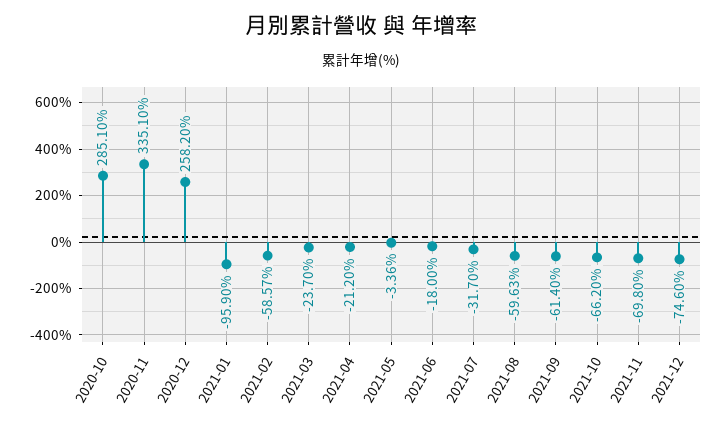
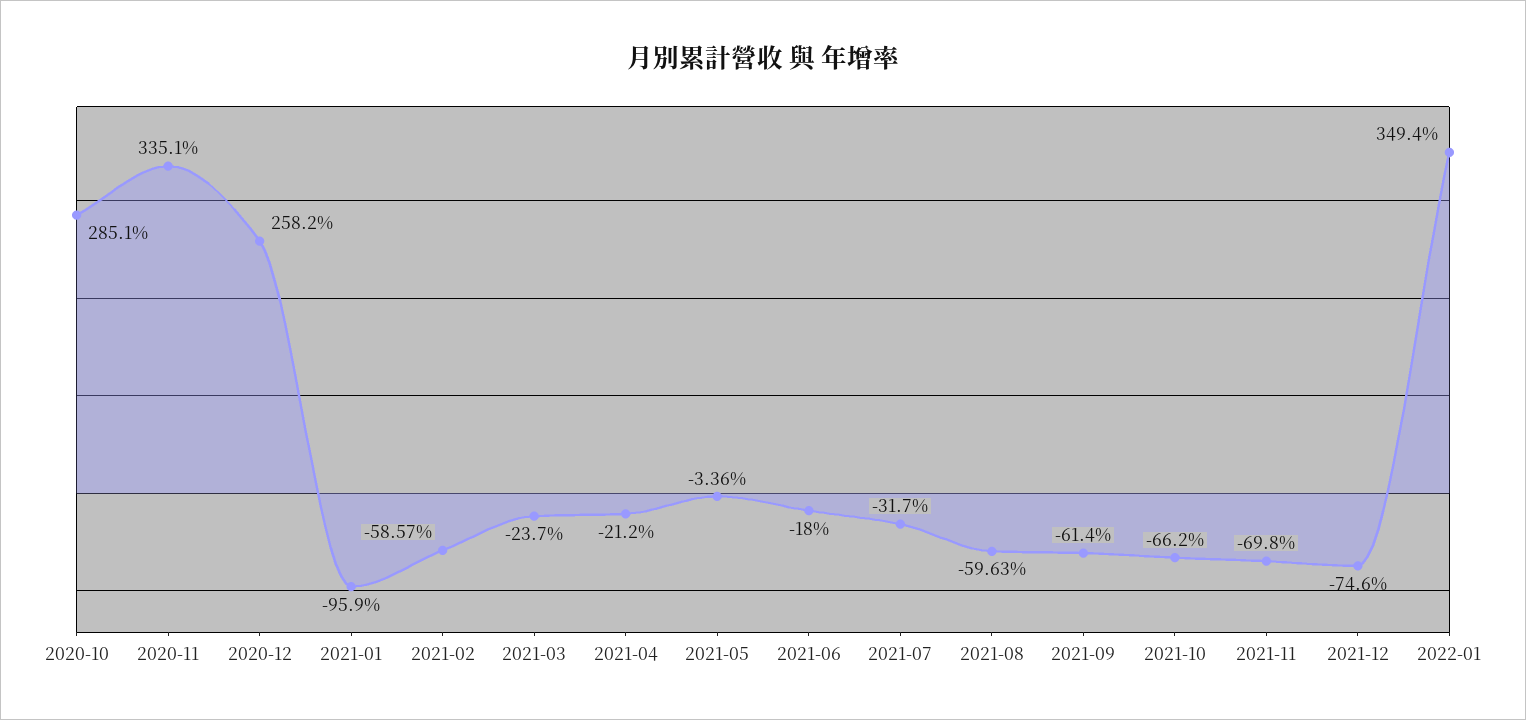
2022-01: none -> 349.4

